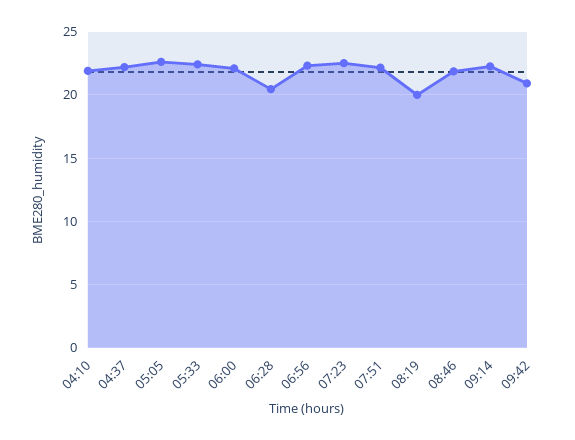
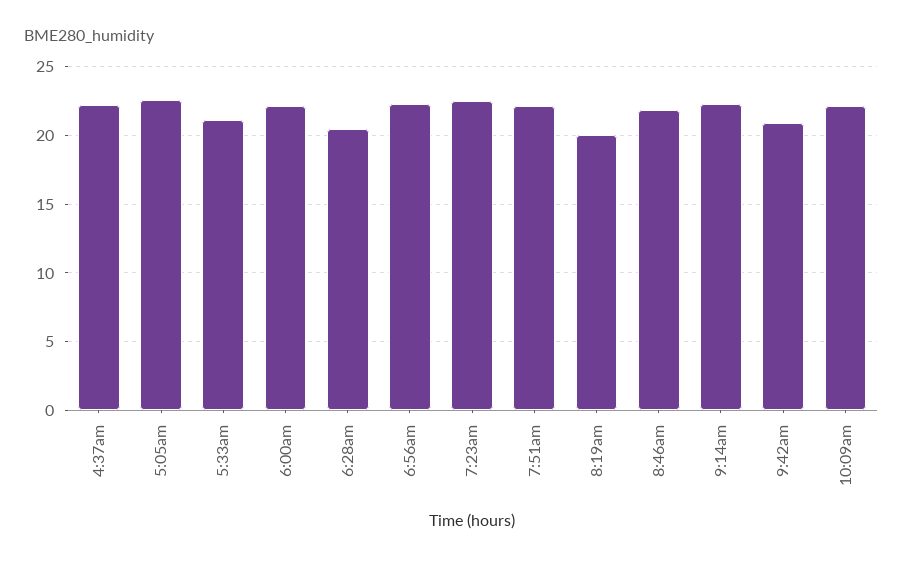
04:10: 22 -> none
05:33: 22.5 -> 21
10:09am: none -> 22

